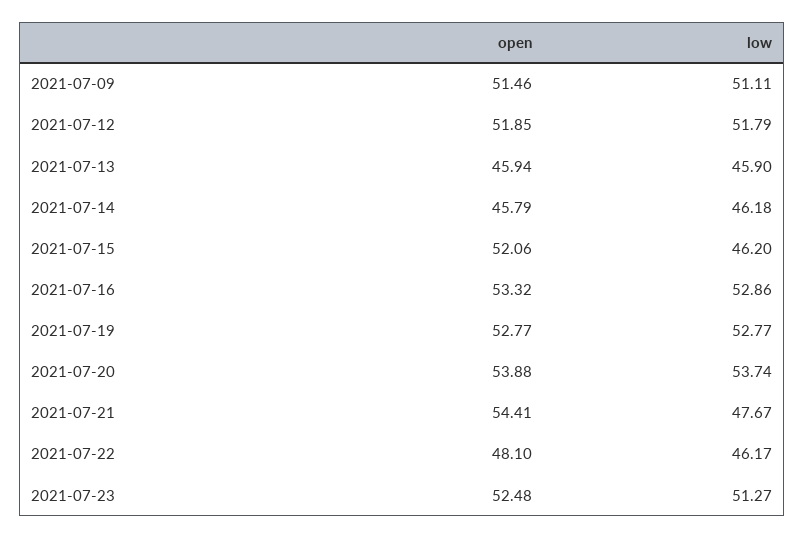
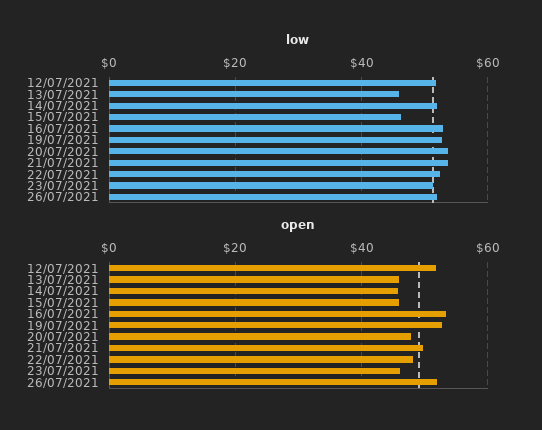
open, 2021-07-09: 51.46 -> none
low, 2021-07-09: 51.11 -> none
low, 2021-07-14: 46.18 -> 52
open, 2021-07-15: 52.06 -> 46
open, 2021-07-20: 53.88 -> 48
open, 2021-07-21: 54.41 -> 50
low, 2021-07-21: 47.67 -> 54
low, 2021-07-22: 46.17 -> 52
open, 2021-07-23: 52.48 -> 46
low, 26/07/2021: none -> 52
open, 26/07/2021: none -> 52

